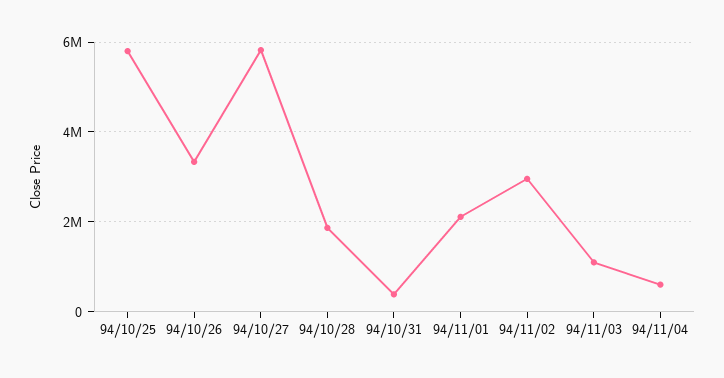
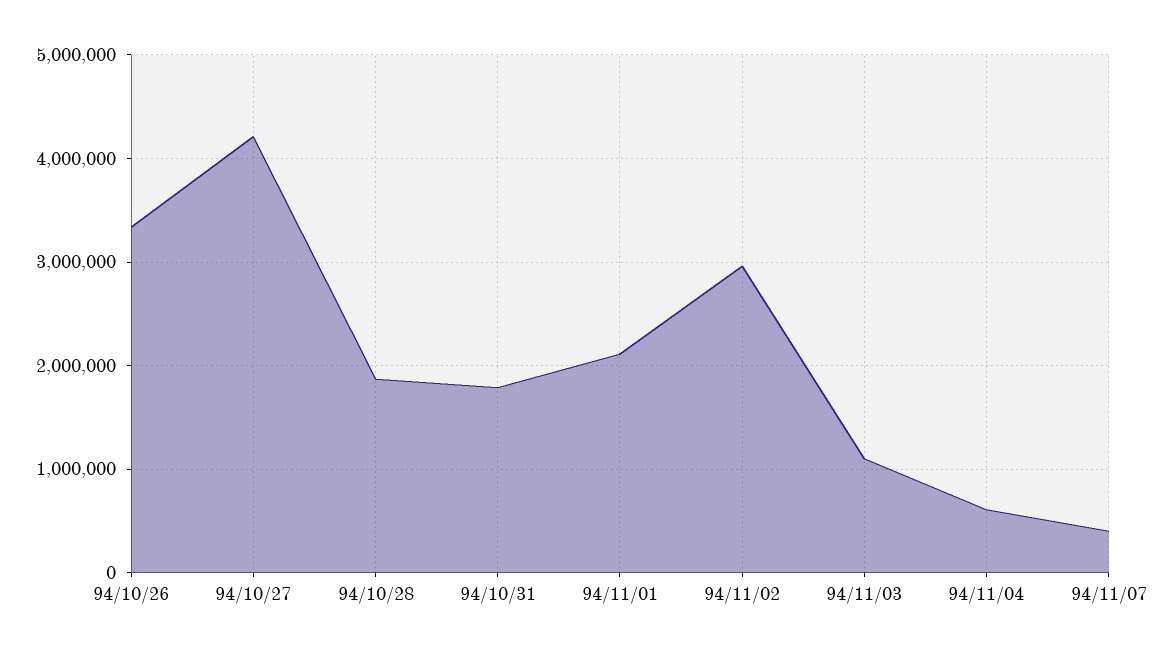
94/10/25: 5800000 -> none
94/10/27: 5800000 -> 4200000
94/10/31: 400000 -> 1800000
94/11/07: none -> 400000

